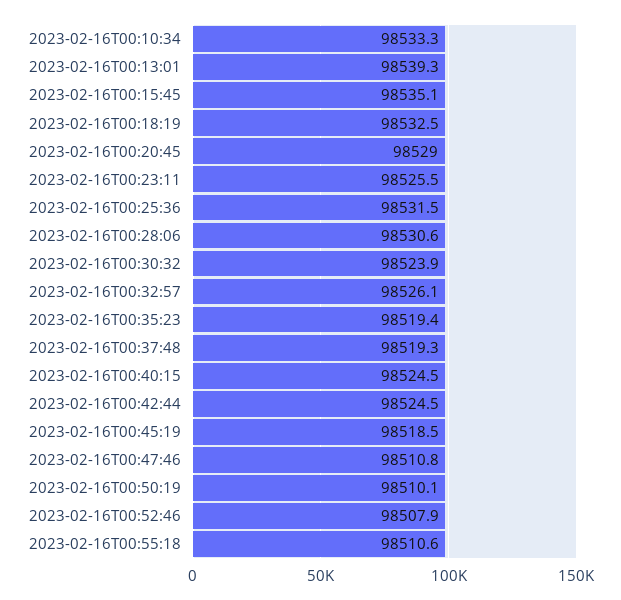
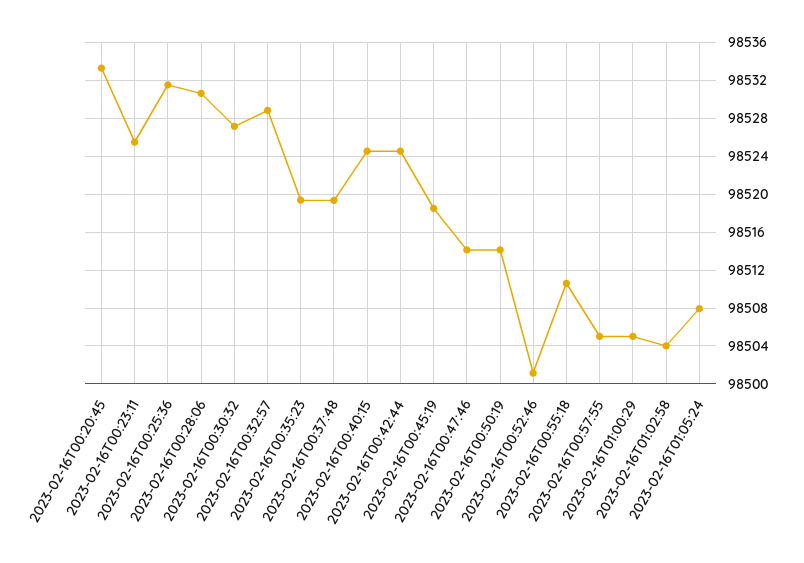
2023-02-16T00:10:34: 98533.3 -> none
2023-02-16T00:13:01: 98539.3 -> none
2023-02-16T00:15:45: 98535.1 -> none
2023-02-16T00:18:19: 98532.5 -> none
2023-02-16T00:20:45: 98529 -> 98533
2023-02-16T00:30:32: 98523.9 -> 98527
2023-02-16T00:32:57: 98526.1 -> 98529
2023-02-16T00:47:46: 98510.8 -> 98514
2023-02-16T00:50:19: 98510.1 -> 98514
2023-02-16T00:52:46: 98507.9 -> 98501
2023-02-16T00:57:55: none -> 98505
2023-02-16T01:00:29: none -> 98505
2023-02-16T01:02:58: none -> 98504
2023-02-16T01:05:24: none -> 98508

